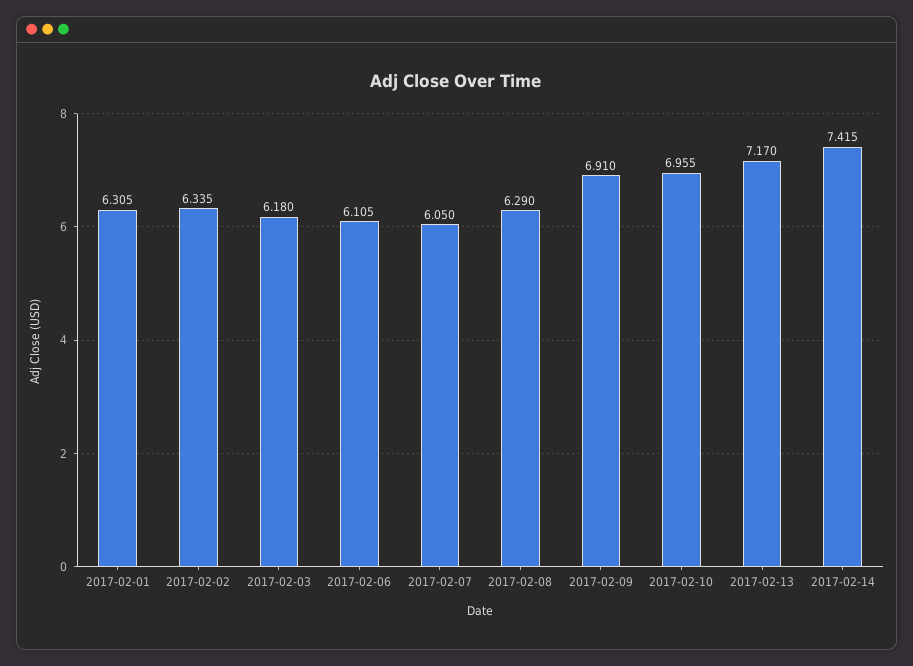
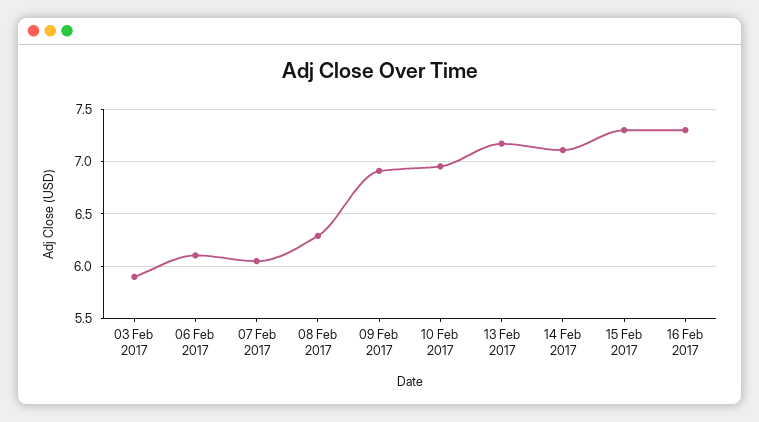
2017-02-01: 6.305 -> none
2017-02-02: 6.335 -> none
2017-02-03: 6.18 -> 5.9
2017-02-14: 7.415 -> 7.1
15 Feb 2017: none -> 7.3
16 Feb 2017: none -> 7.3

